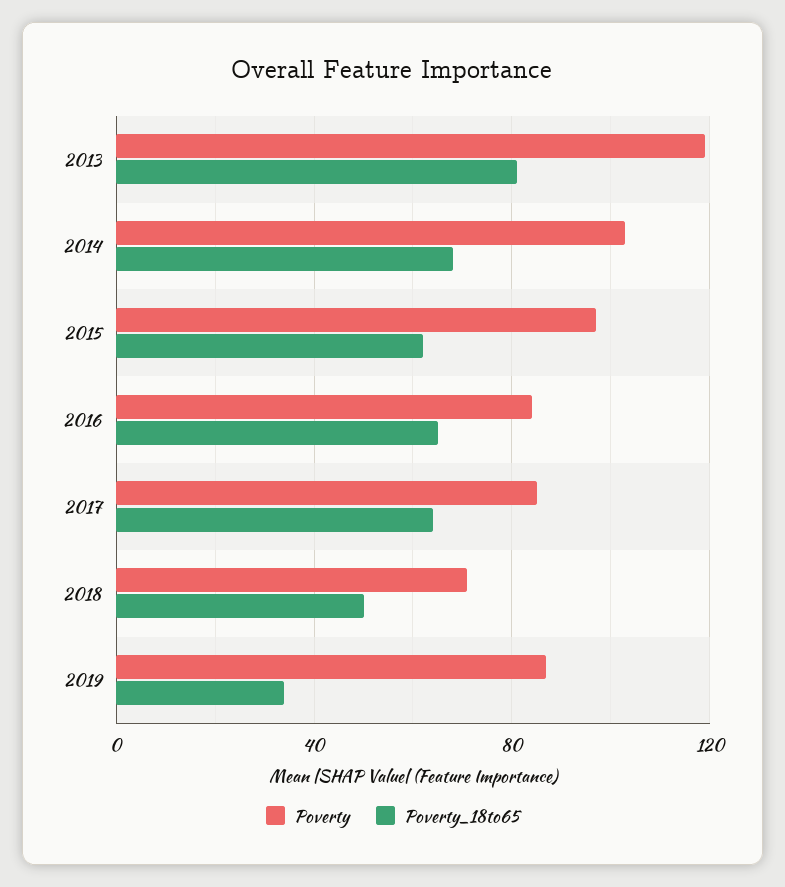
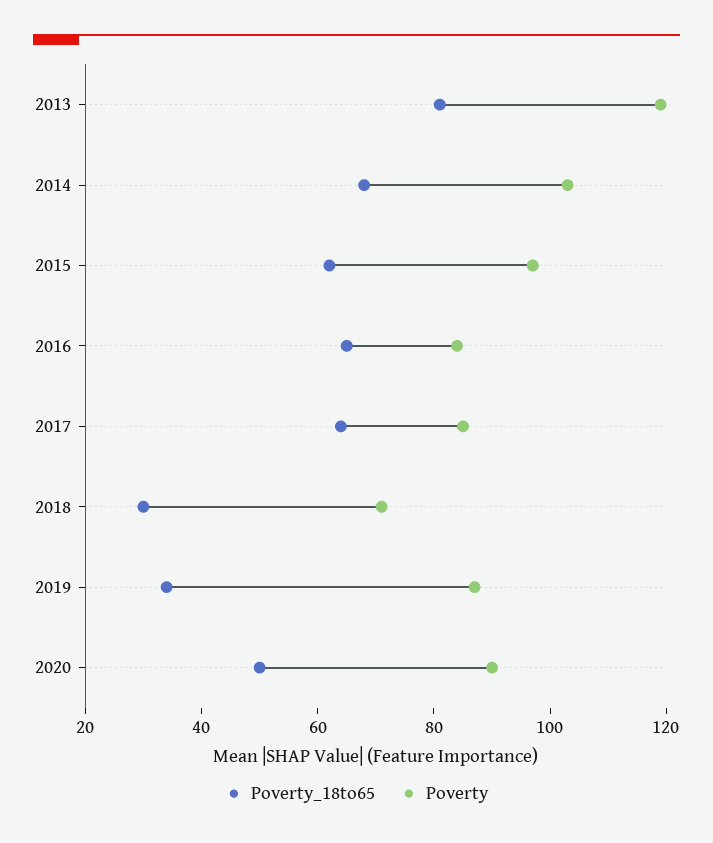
Poverty_18to65, 2018: 50 -> 30
Poverty_18to65, 2020: none -> 50
Poverty, 2020: none -> 90

